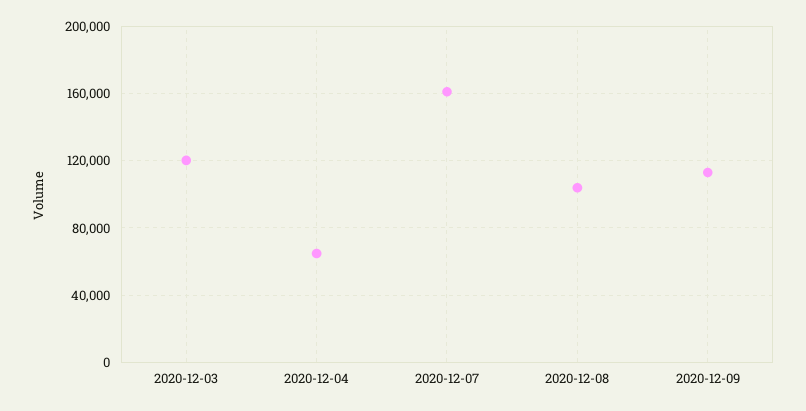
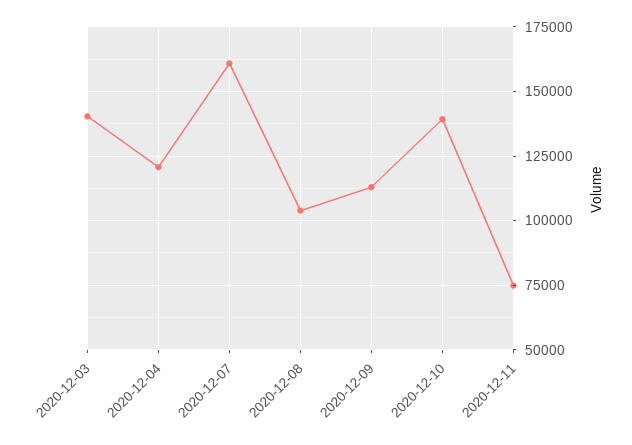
2020-12-03: 120000 -> 140000
2020-12-04: 65000 -> 120000
2020-12-10: none -> 140000
2020-12-11: none -> 75000

